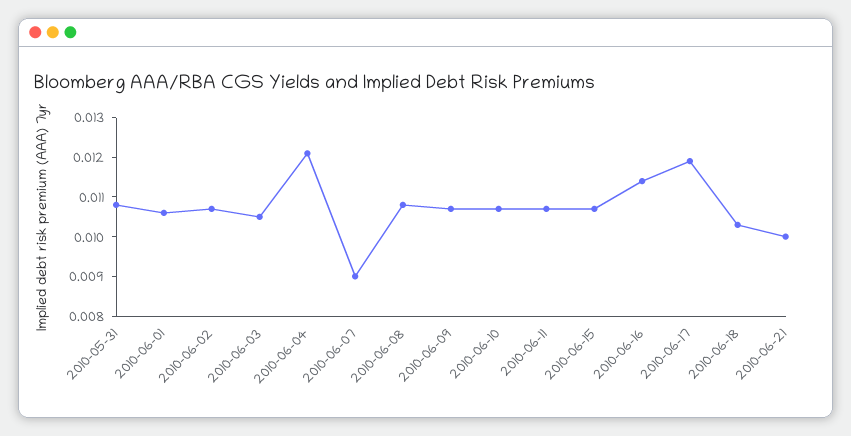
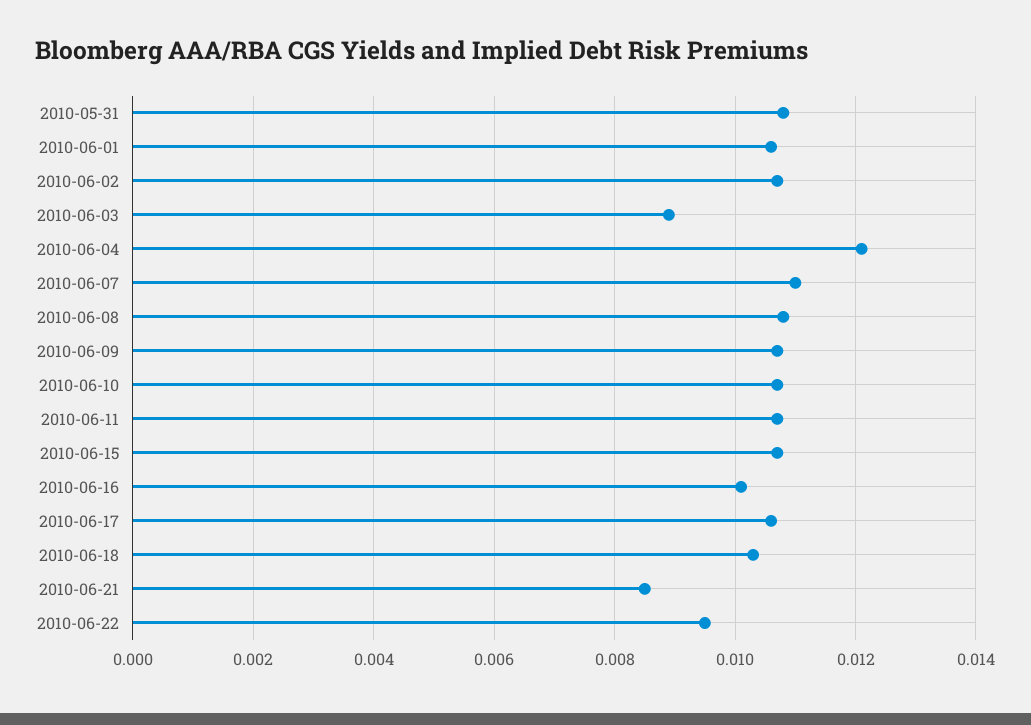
2010-06-03: 0.0105 -> 0.009
2010-06-07: 0.009 -> 0.011
2010-06-16: 0.0115 -> 0.01
2010-06-17: 0.012 -> 0.0105
2010-06-21: 0.01 -> 0.0085
2010-06-22: none -> 0.0095

